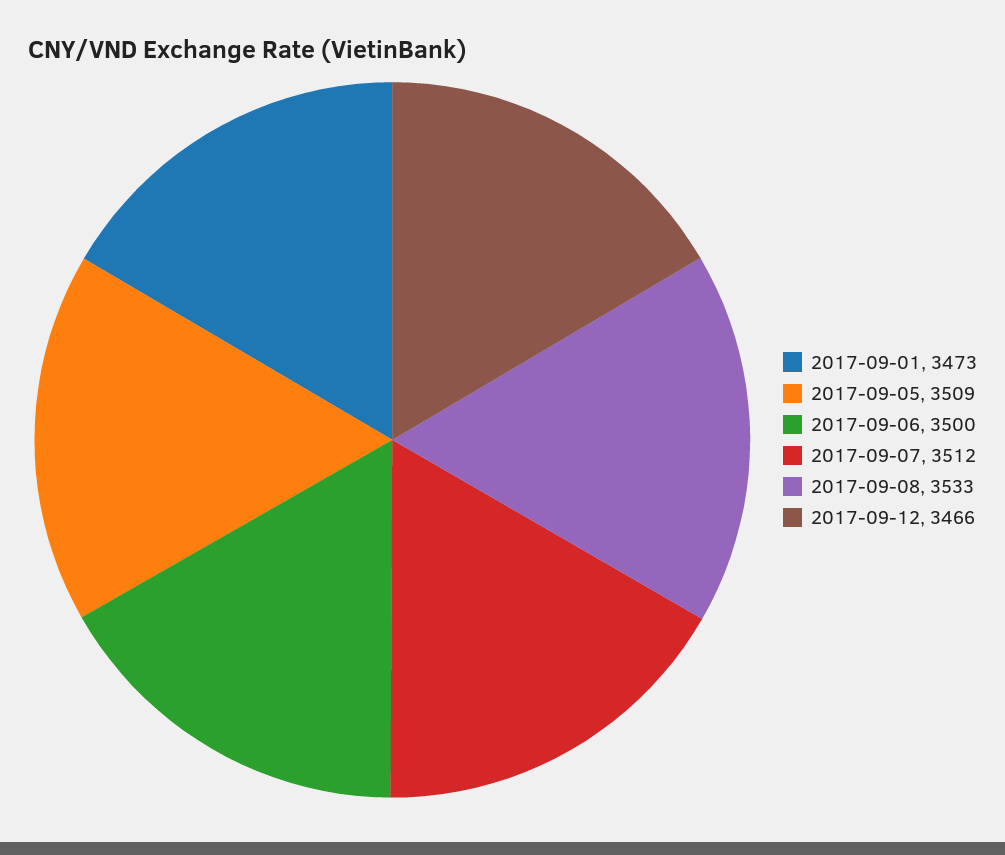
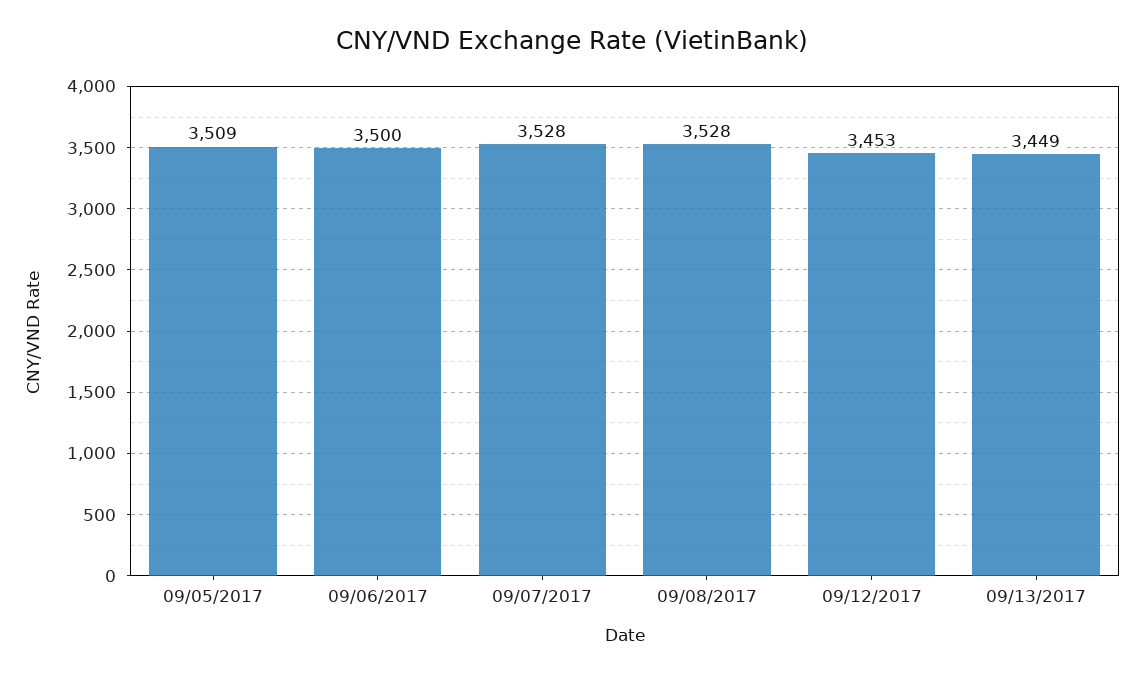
2017-09-01: 3473 -> none
2017-09-07: 3512 -> 3528
2017-09-08: 3533 -> 3528
2017-09-12: 3466 -> 3453
09/13/2017: none -> 3449

